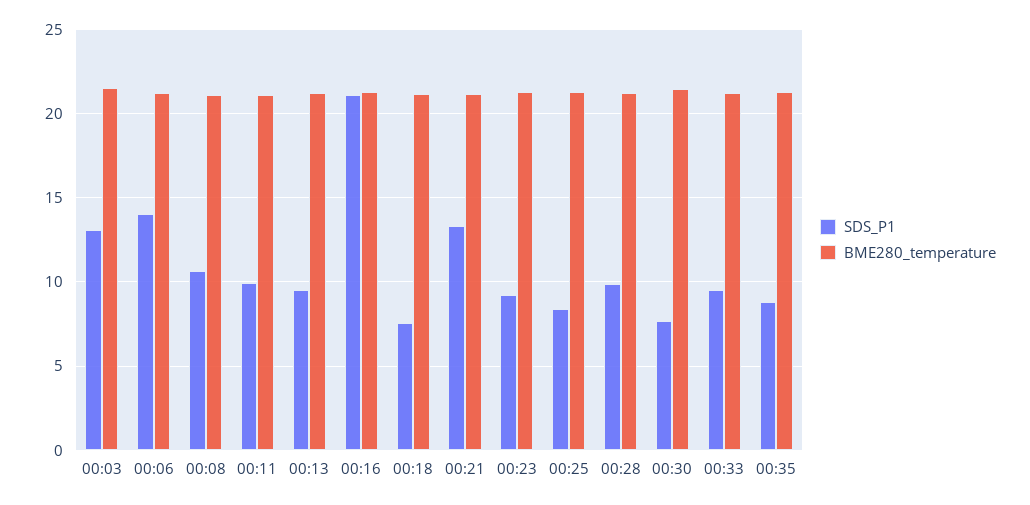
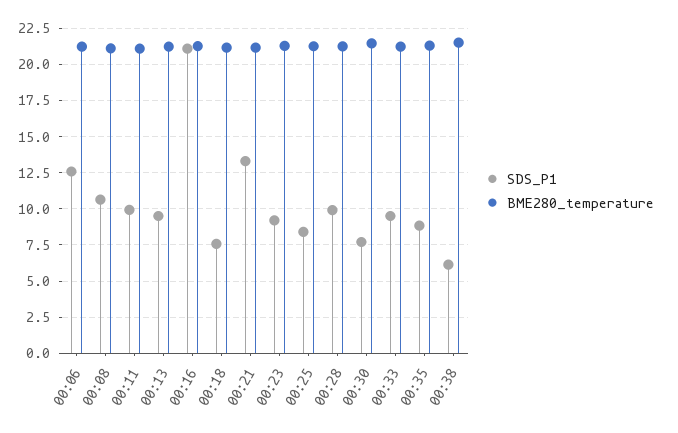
SDS_P1, 00:03: 13 -> none
BME280_temperature, 00:03: 21.5 -> none
SDS_P1, 00:06: 14 -> 12.5
SDS_P1, 00:38: none -> 6
BME280_temperature, 00:38: none -> 21.5

